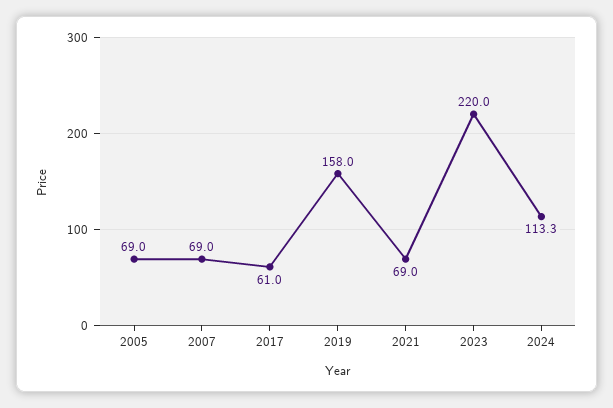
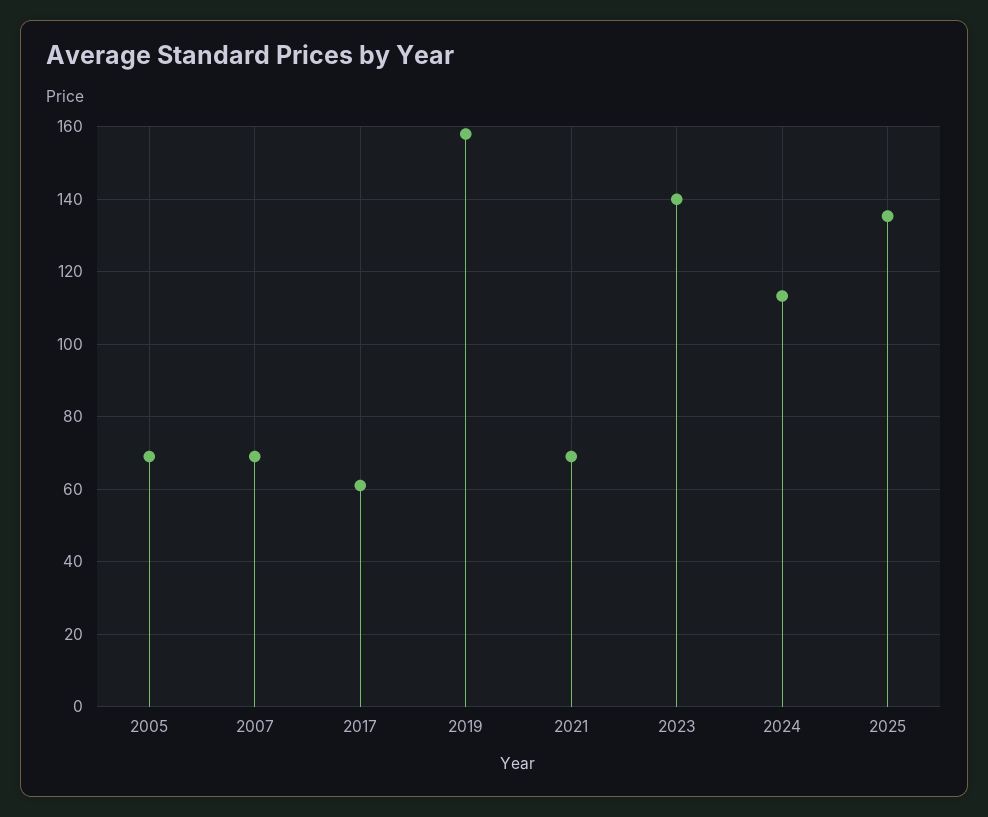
2023: 220 -> 140
2025: none -> 136

